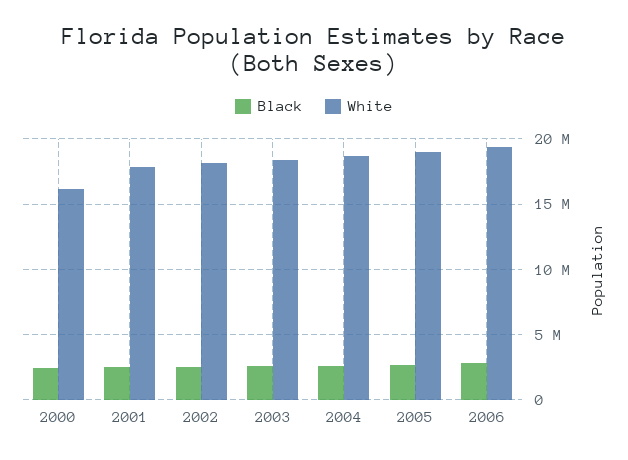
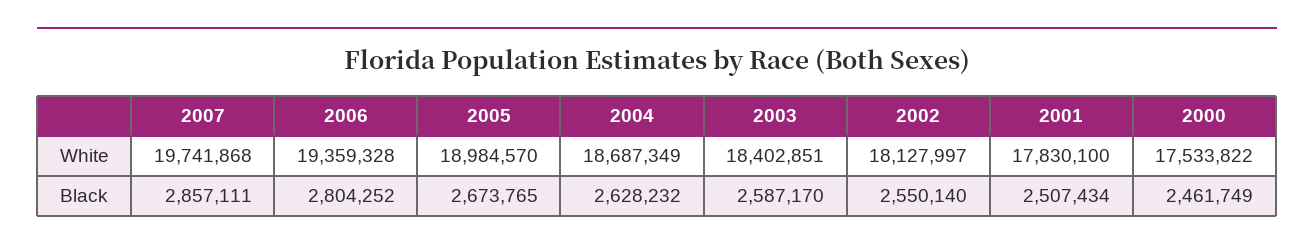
White, 2000: 16000000 -> 17533822
White, 2007: none -> 19741868
Black, 2007: none -> 2857111

